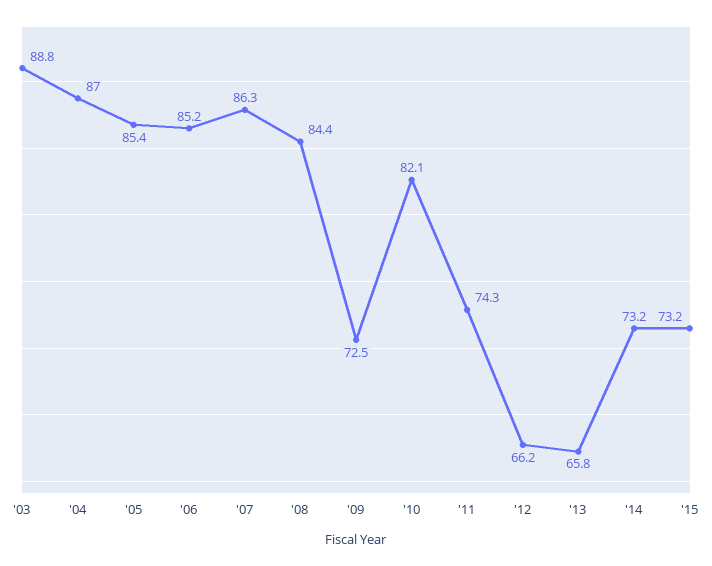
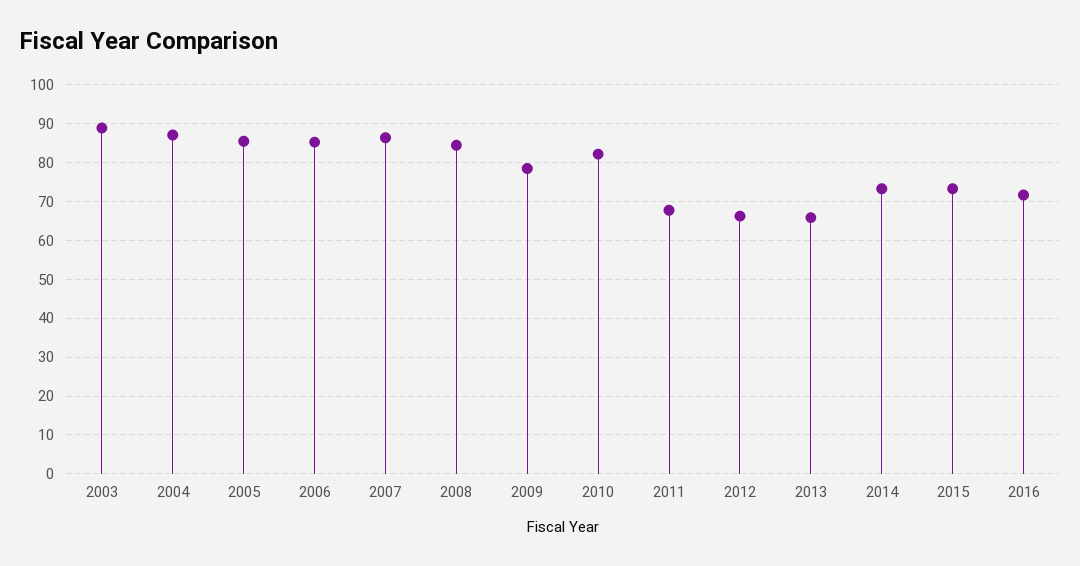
'09: 72.5 -> 78
'11: 74.3 -> 68
2016: none -> 72

